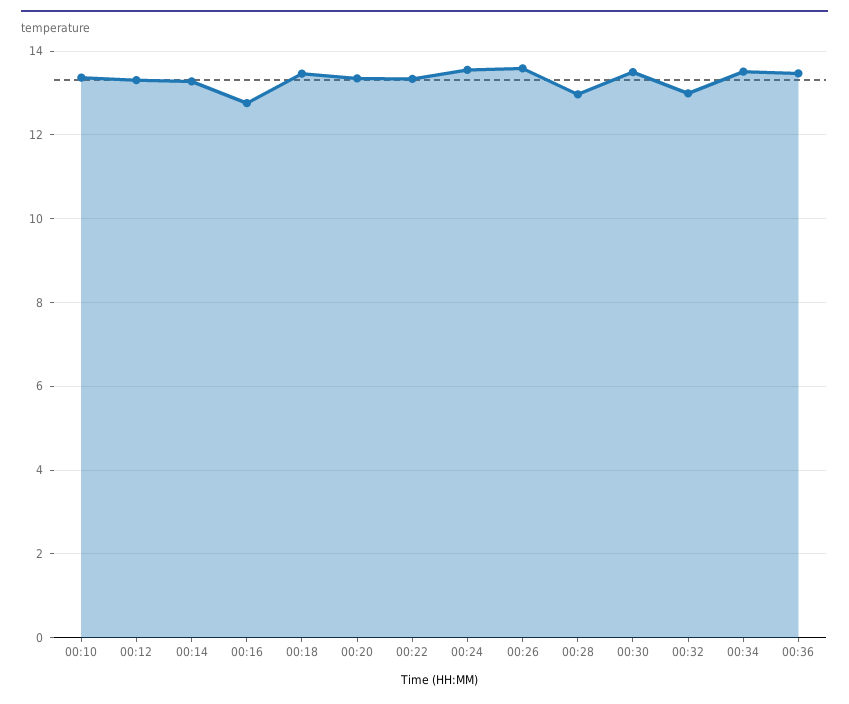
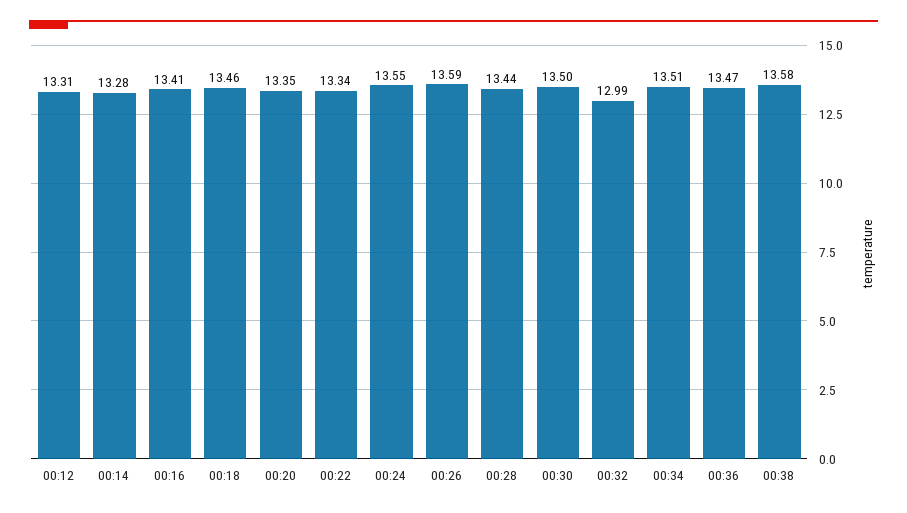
00:10: 13.4 -> none
00:16: 12.8 -> 13.41
00:28: 13 -> 13.44
00:38: none -> 13.58

